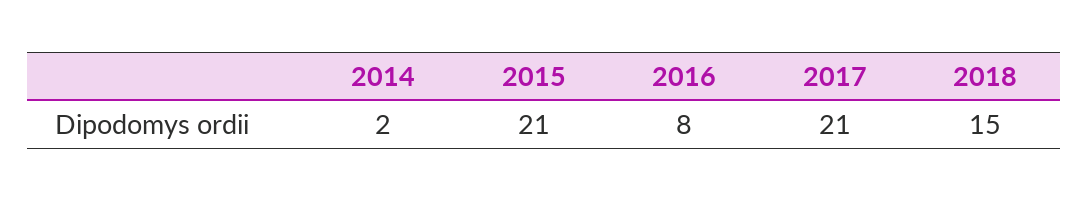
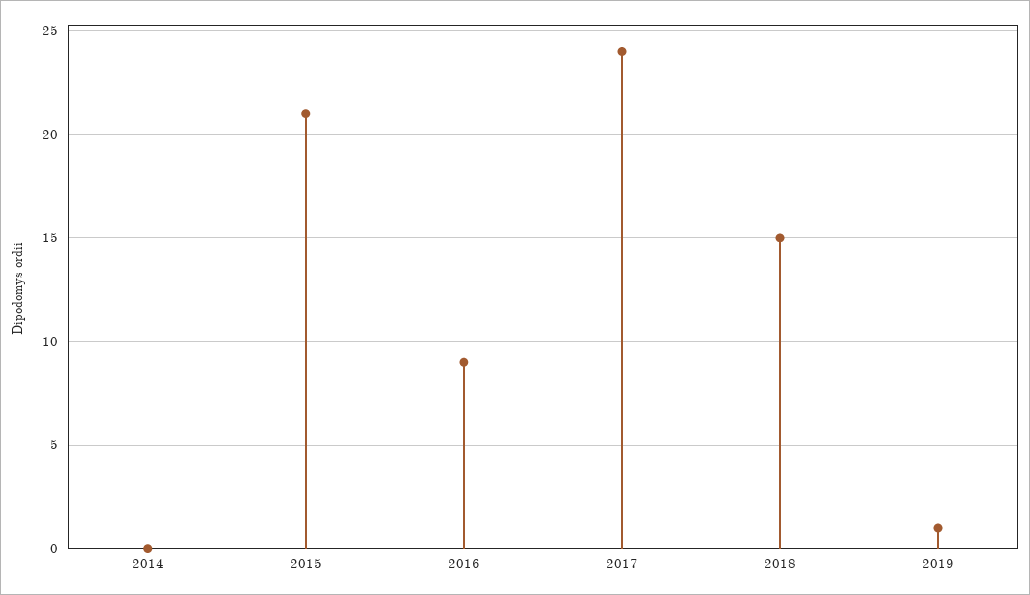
2014: 2 -> 0
2016: 8 -> 9
2017: 21 -> 24
2019: none -> 1

